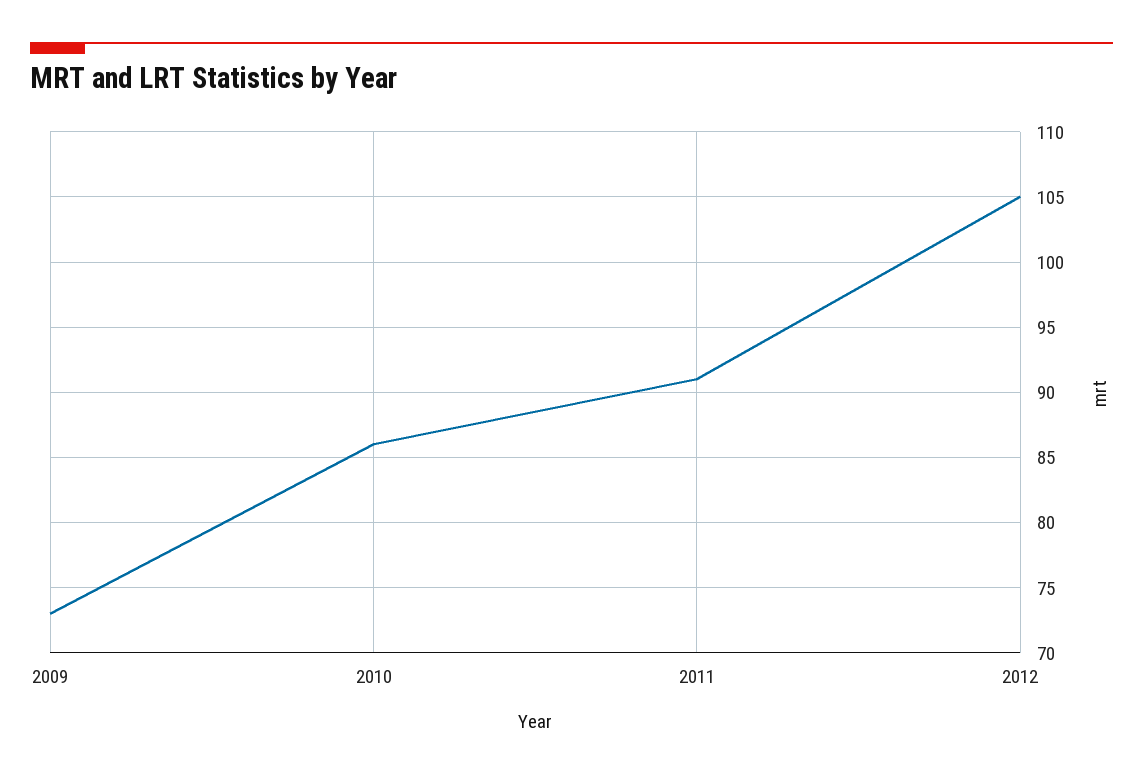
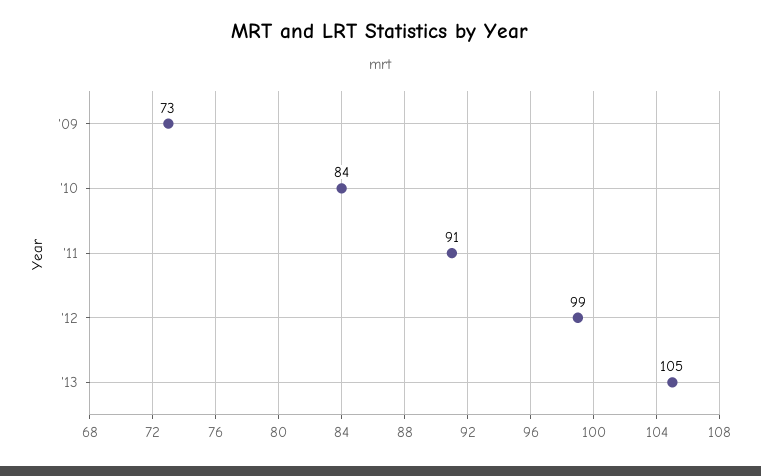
2010: 86 -> 84
2012: 105 -> 99
'13: none -> 105

